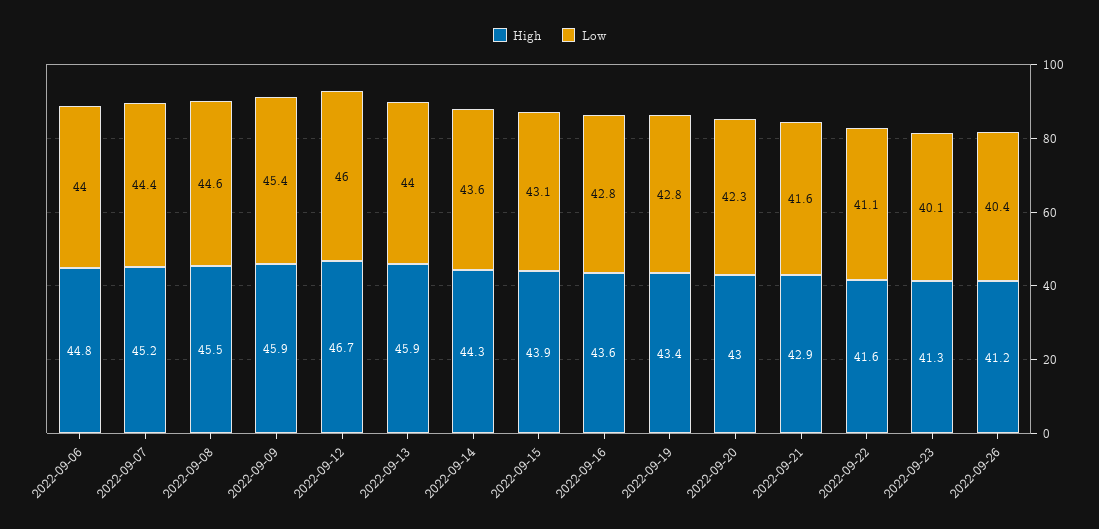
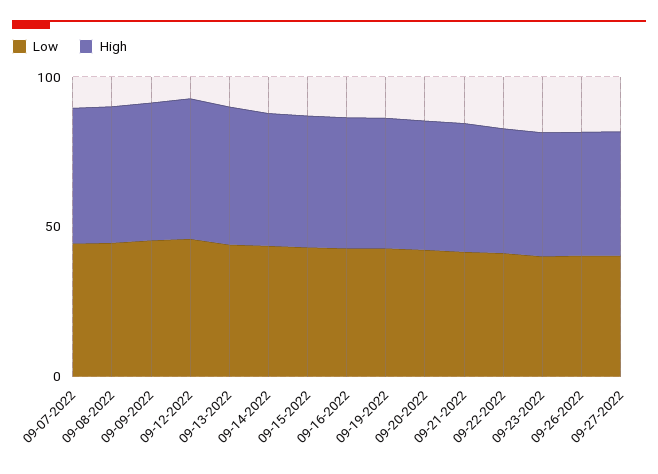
High, 2022-09-06: 44.8 -> none
Low, 2022-09-06: 44 -> none
Low, 09-27-2022: none -> 40
High, 09-27-2022: none -> 40

